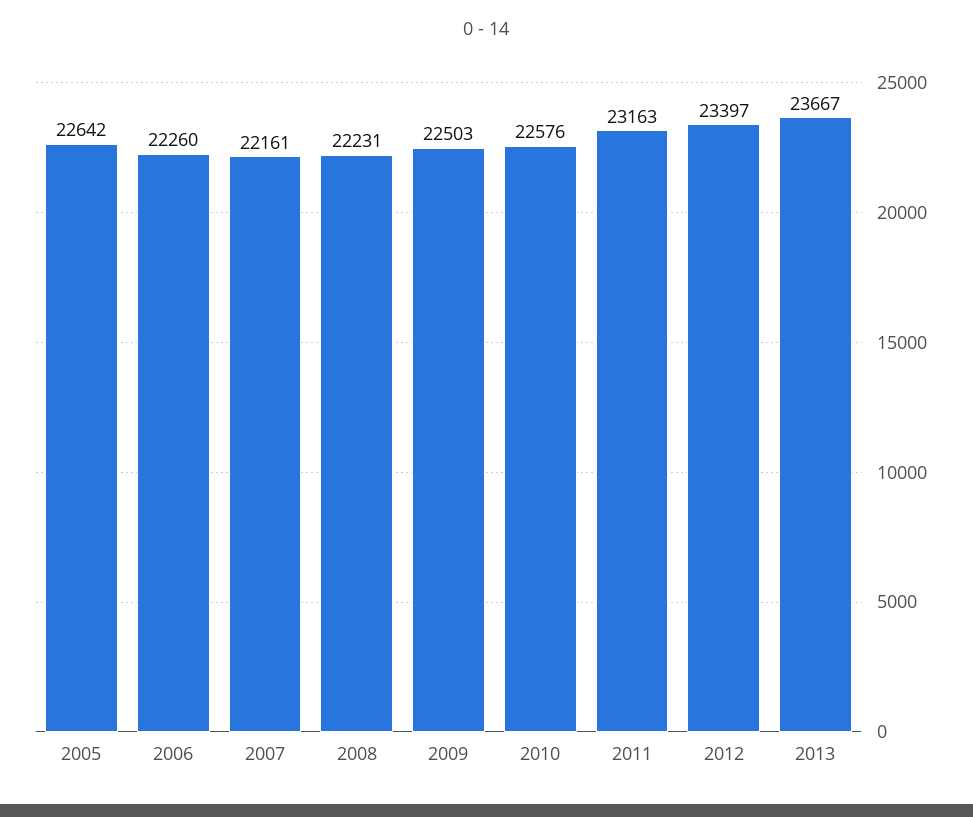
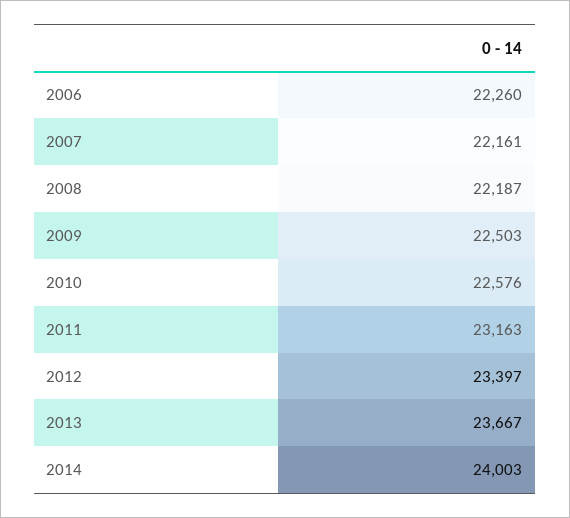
2005: 22642 -> none
2008: 22231 -> 22187
2014: none -> 24003

